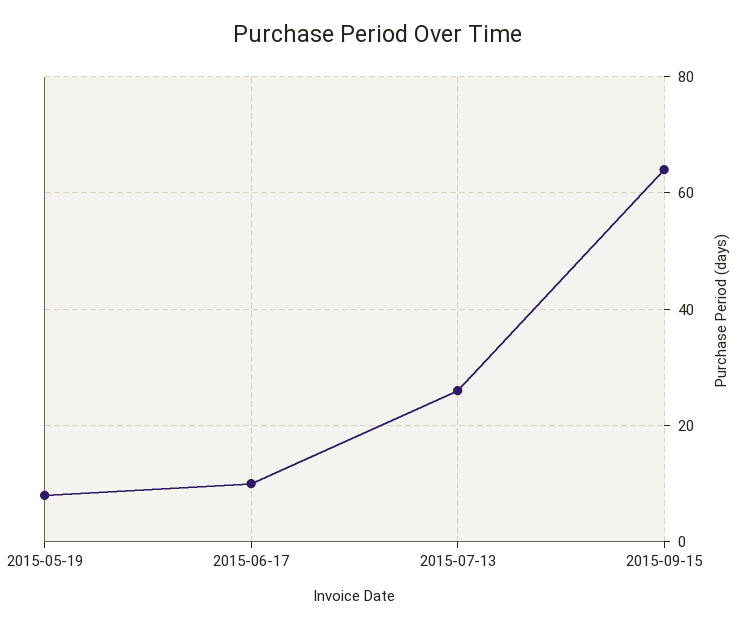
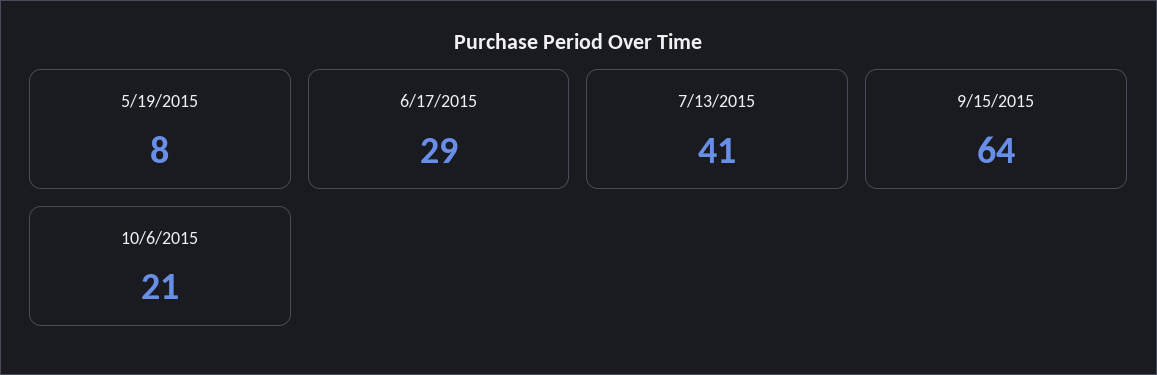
2015-06-17: 10 -> 29
2015-07-13: 25 -> 41
10/6/2015: none -> 21

